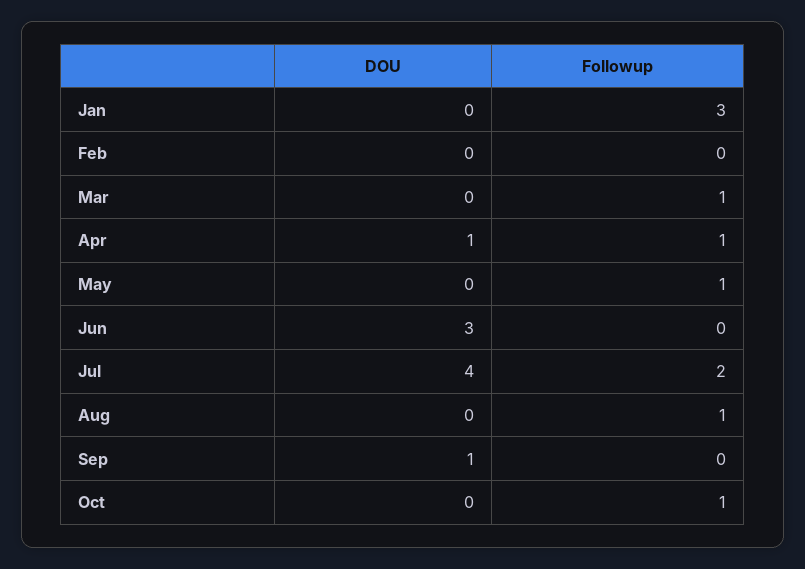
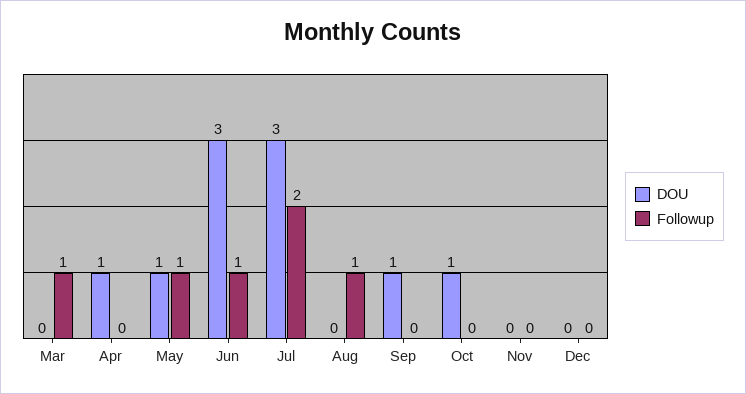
DOU, Jan: 0 -> none
Followup, Jan: 3 -> none
DOU, Feb: 0 -> none
Followup, Feb: 0 -> none
Followup, Apr: 1 -> 0
DOU, May: 0 -> 1
Followup, Jun: 0 -> 1
DOU, Jul: 4 -> 3
DOU, Oct: 0 -> 1
Followup, Oct: 1 -> 0
DOU, Nov: none -> 0
Followup, Nov: none -> 0
DOU, Dec: none -> 0
Followup, Dec: none -> 0

